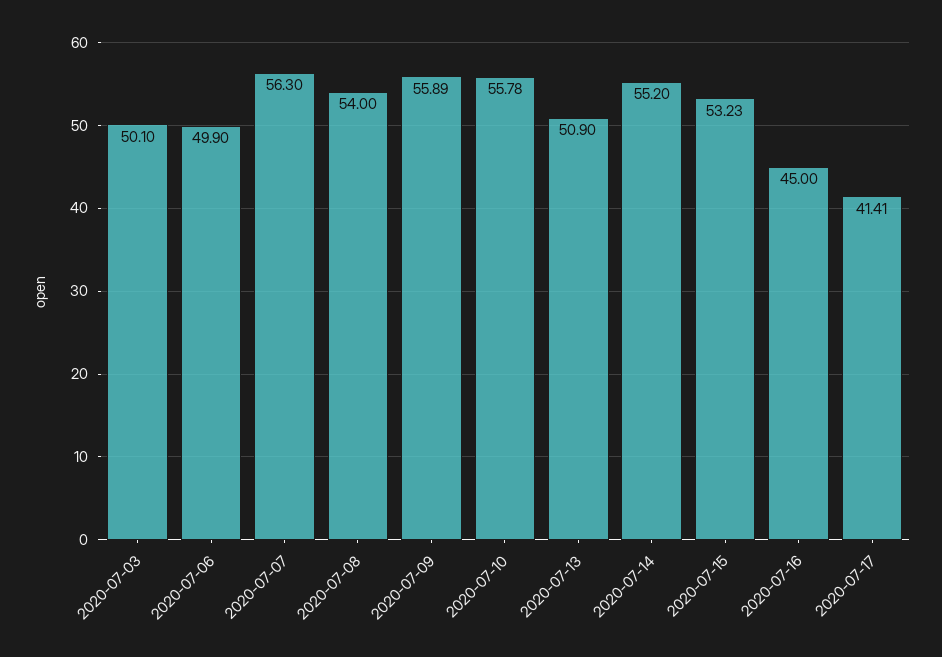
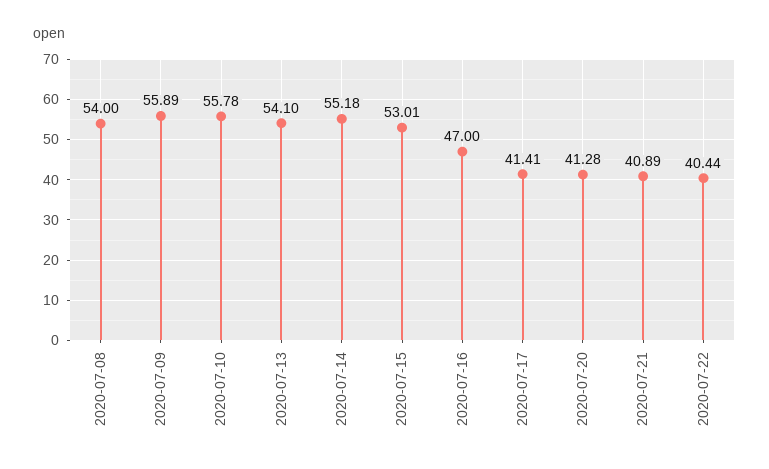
2020-07-03: 50.1 -> none
2020-07-06: 49.9 -> none
2020-07-07: 56.3 -> none
2020-07-13: 50.9 -> 54.1
2020-07-14: 55.2 -> 55.18
2020-07-15: 53.23 -> 53.01
2020-07-16: 45 -> 47
2020-07-20: none -> 41.28
2020-07-21: none -> 40.89
2020-07-22: none -> 40.44

